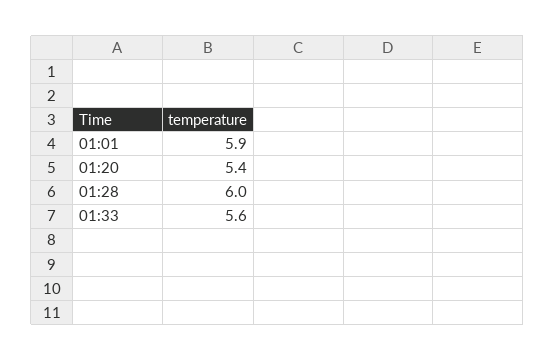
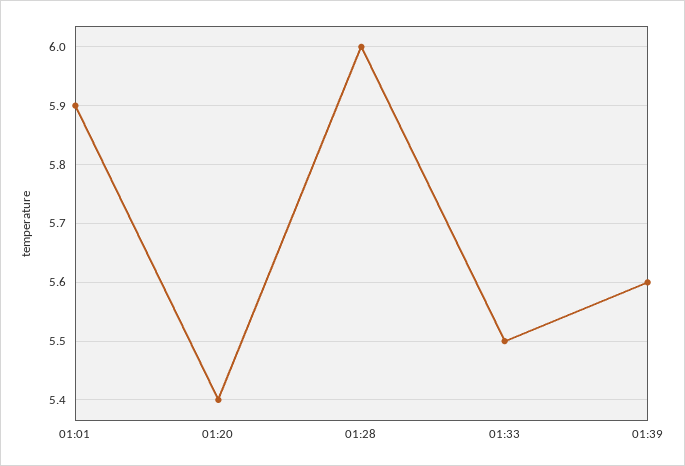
01:33: 5.6 -> 5.5
01:39: none -> 5.6

